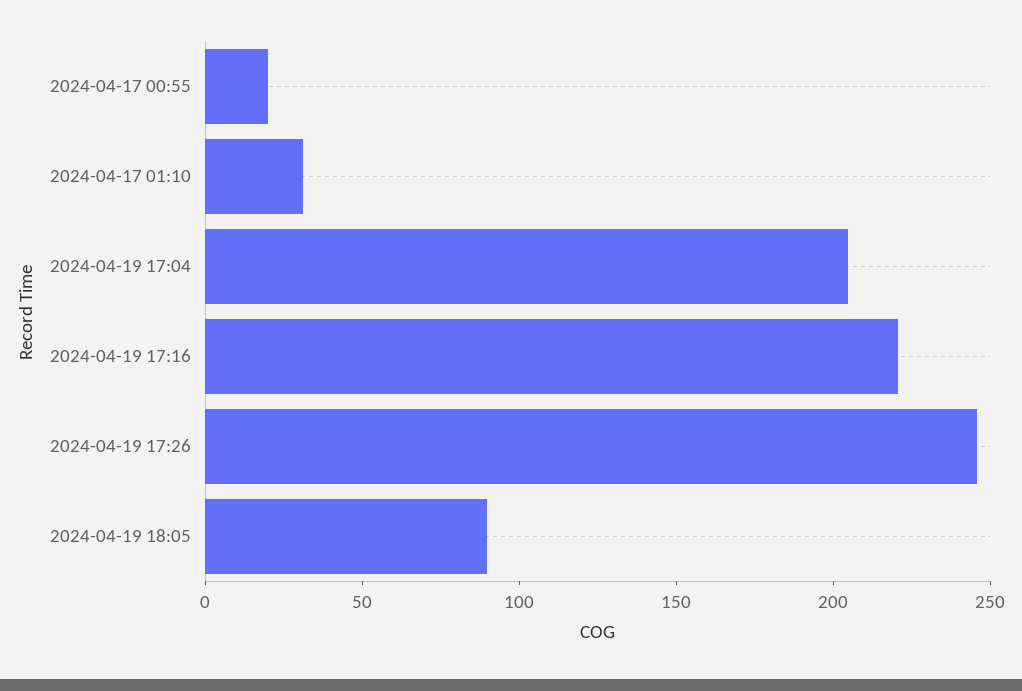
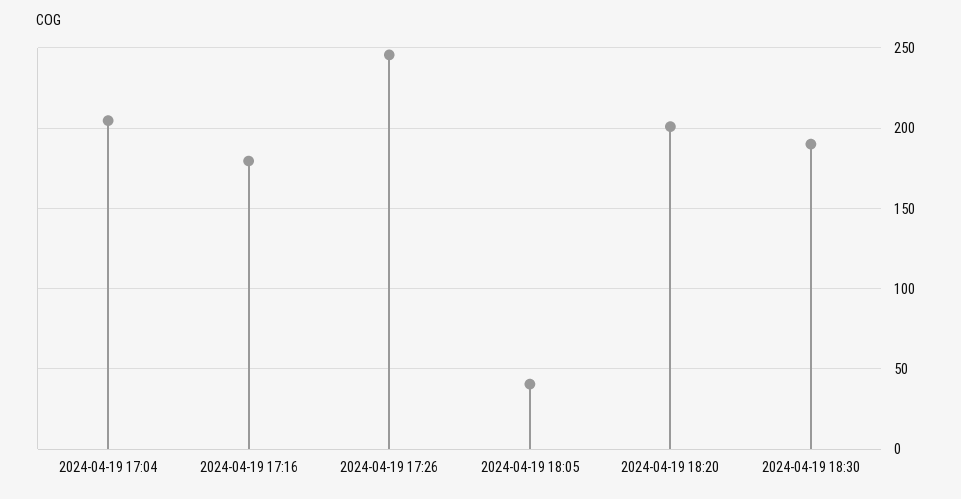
2024-04-17 00:55: 20 -> none
2024-04-17 01:10: 30 -> none
2024-04-19 17:16: 220 -> 180
2024-04-19 18:05: 90 -> 40
2024-04-19 18:20: none -> 200
2024-04-19 18:30: none -> 190

